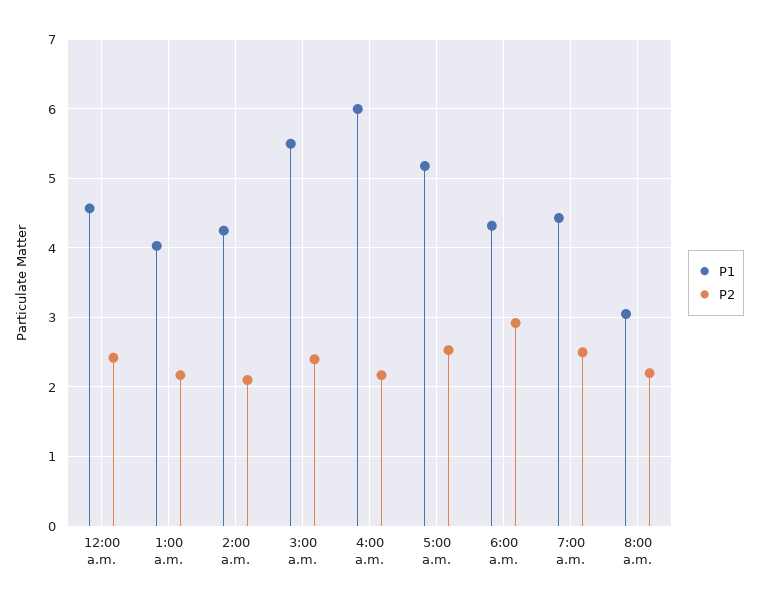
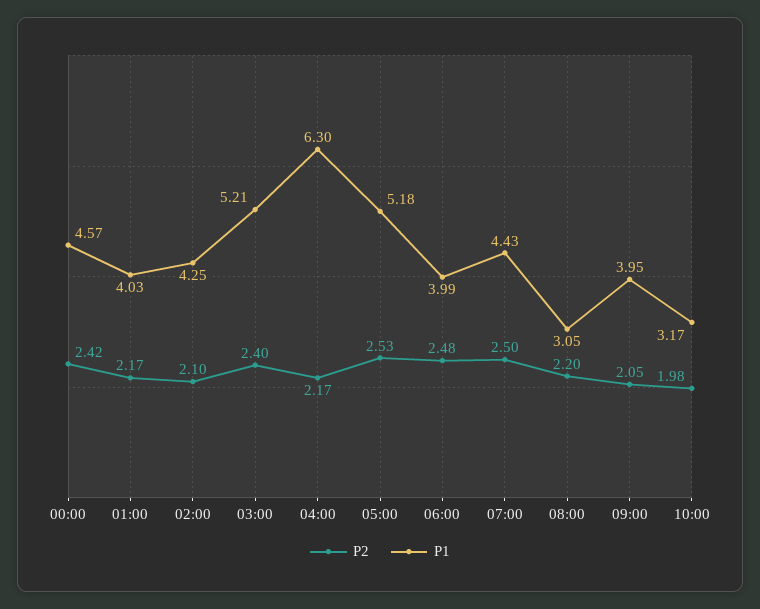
P1, 3:00 a.m.: 5.5 -> 5.21
P1, 4:00 a.m.: 6 -> 6.3
P1, 6:00 a.m.: 4.3 -> 3.99
P2, 6:00 a.m.: 2.9 -> 2.48
P2, 09:00: none -> 2.05
P1, 09:00: none -> 3.95
P2, 10:00: none -> 1.98
P1, 10:00: none -> 3.17

